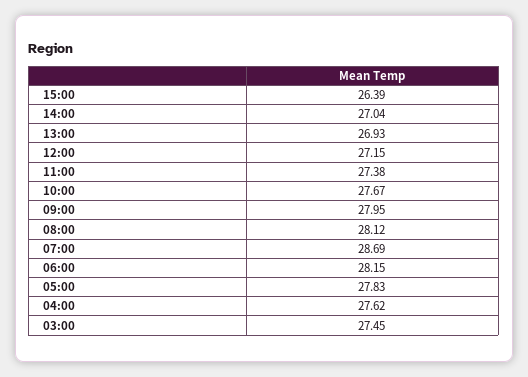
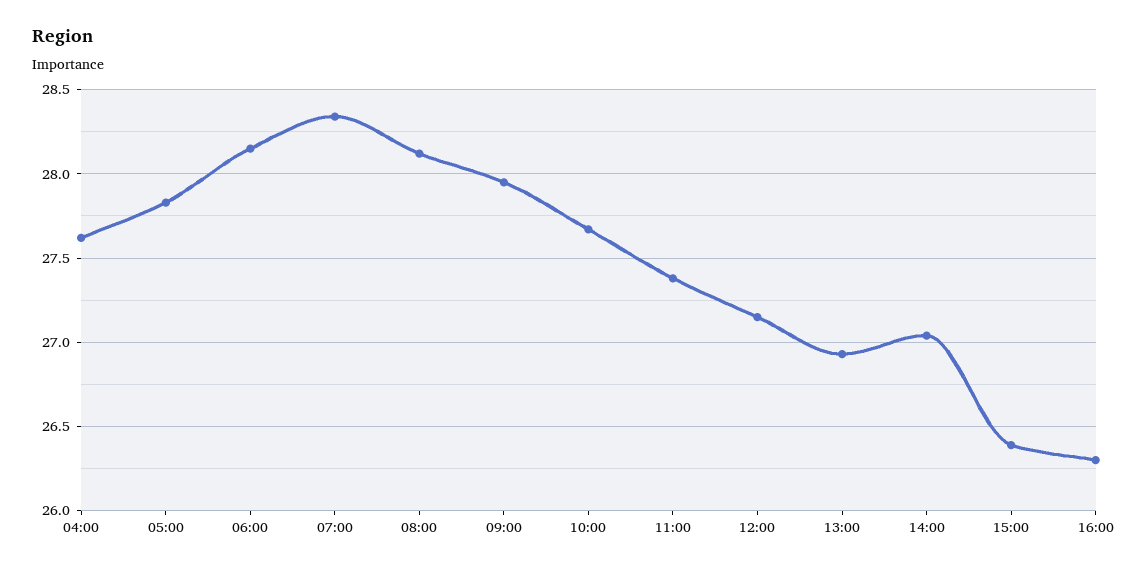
07:00: 28.69 -> 28.35
03:00: 27.45 -> none
16:00: none -> 26.3

